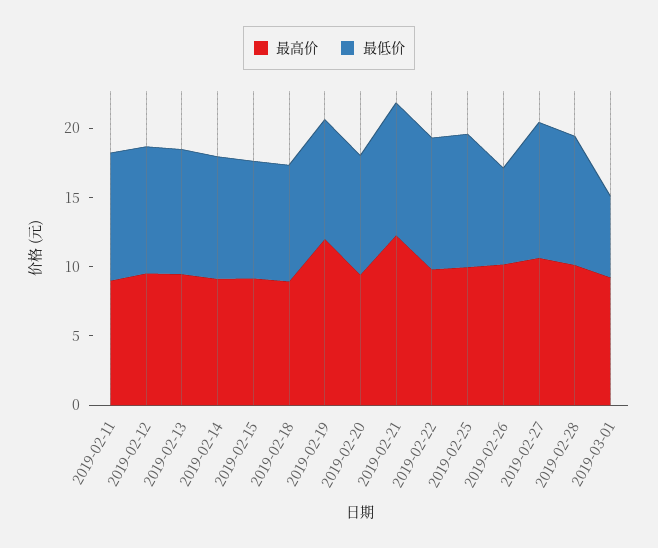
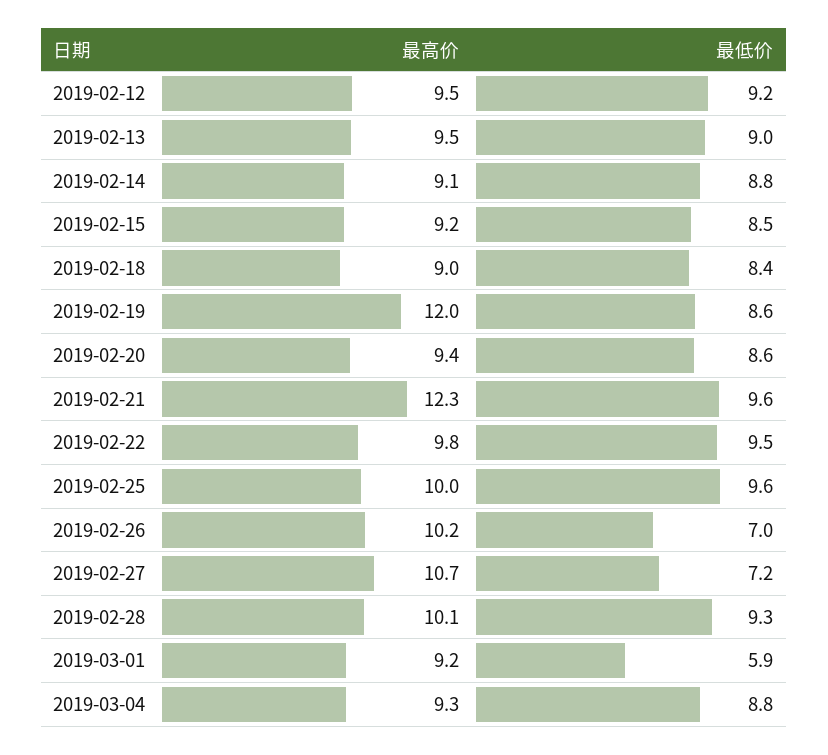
最高价, 2019-02-11: 9 -> none
最低价, 2019-02-11: 9 -> none
最低价, 2019-02-27: 10 -> 7.2
最高价, 2019-03-04: none -> 9.3
最低价, 2019-03-04: none -> 8.8

